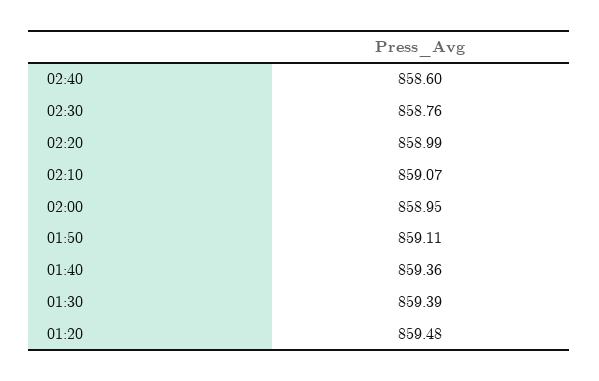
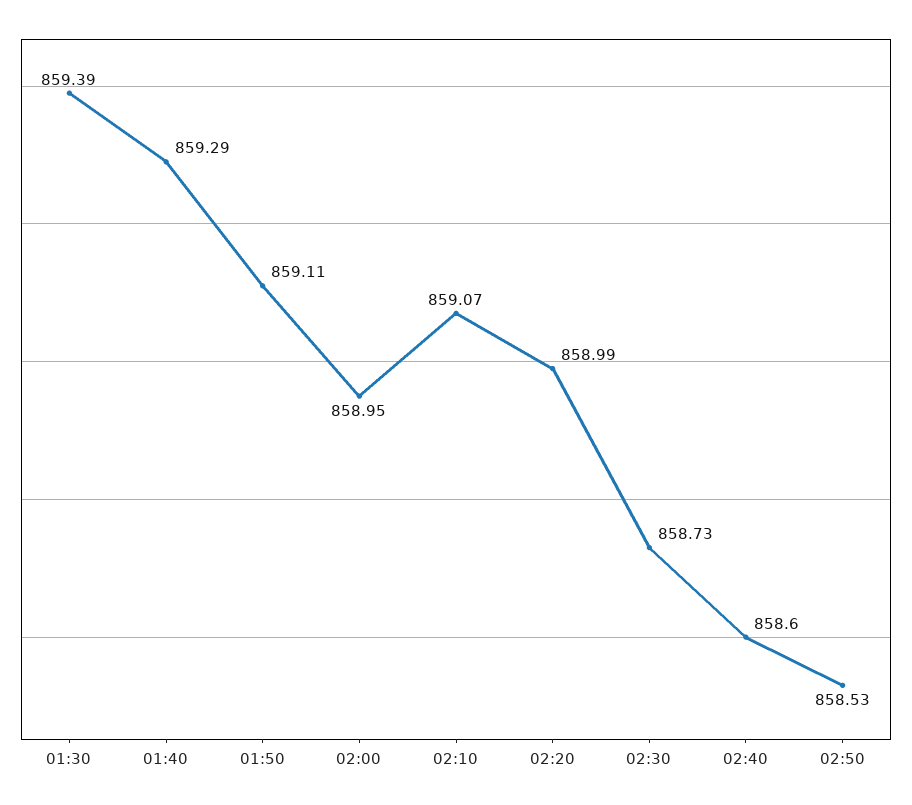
02:30: 858.76 -> 858.73
01:40: 859.36 -> 859.29
01:20: 859.48 -> none
02:50: none -> 858.53

